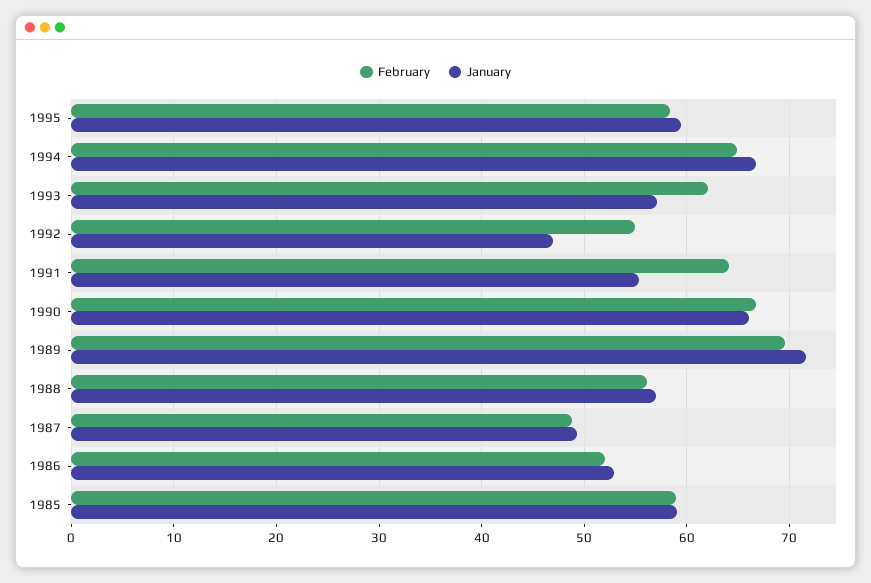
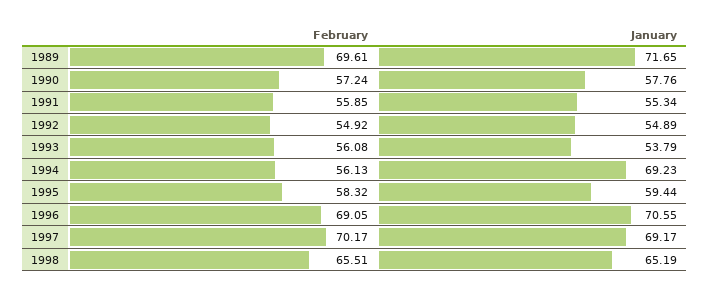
February, 1994: 65 -> 56.13
January, 1994: 67 -> 69.23
February, 1993: 62 -> 56.08
January, 1993: 57 -> 53.79
January, 1992: 47 -> 54.89
February, 1991: 64 -> 55.85
February, 1990: 67 -> 57.24
January, 1990: 66 -> 57.76
February, 1988: 56 -> none
January, 1988: 57 -> none
February, 1987: 49 -> none
January, 1987: 49 -> none
February, 1986: 52 -> none
January, 1986: 53 -> none
February, 1985: 59 -> none
January, 1985: 59 -> none
February, 1996: none -> 69.05
January, 1996: none -> 70.55
February, 1997: none -> 70.17
January, 1997: none -> 69.17
February, 1998: none -> 65.51
January, 1998: none -> 65.19

